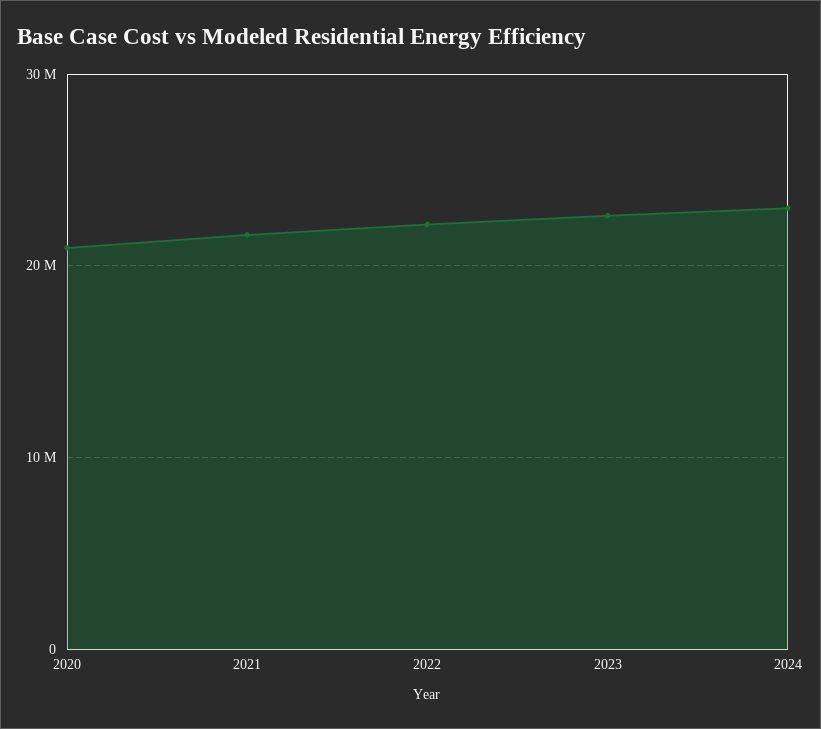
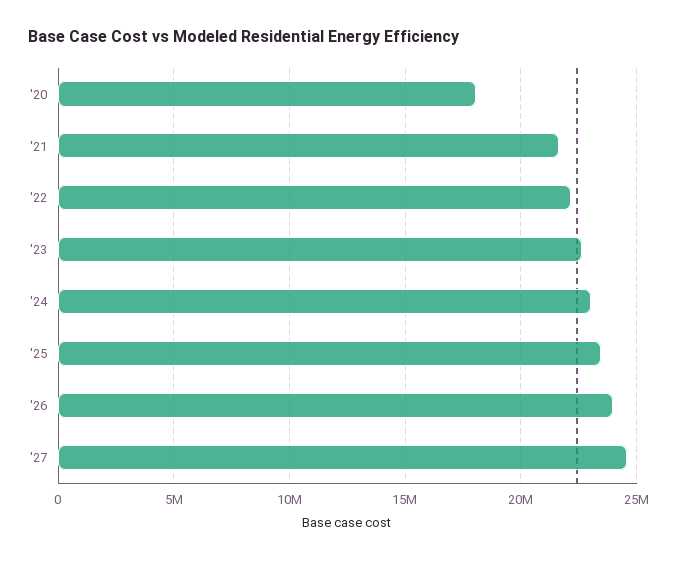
2020: 21000000 -> 18000000
'25: none -> 23500000
'26: none -> 24000000
'27: none -> 24500000

